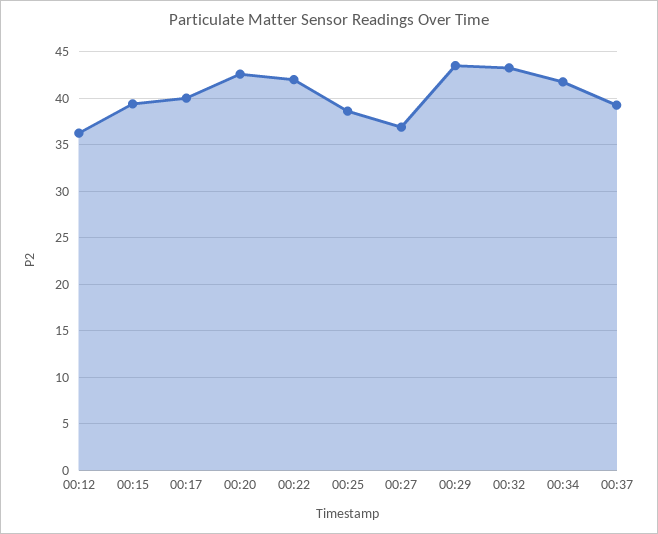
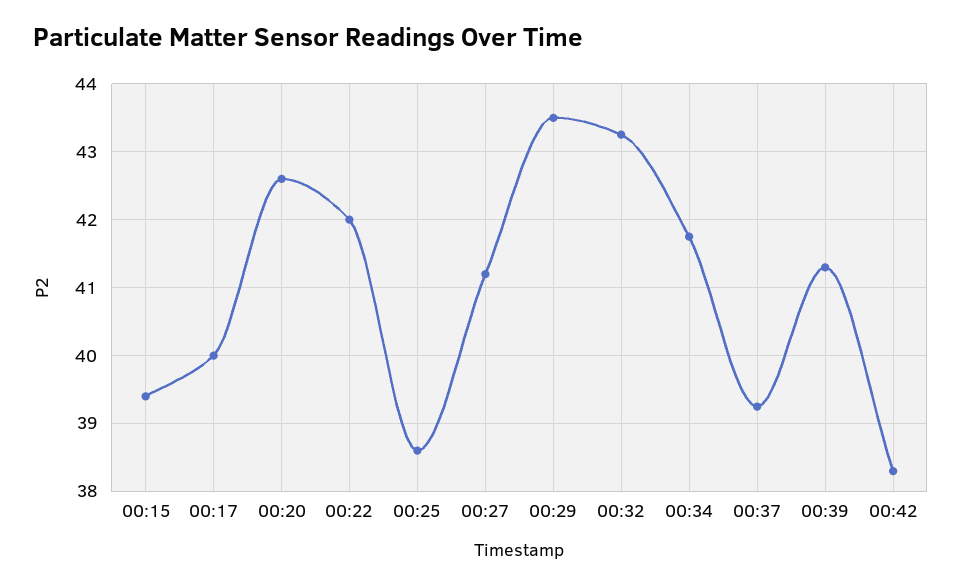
00:12: 36 -> none
00:27: 37 -> 41.2
00:39: none -> 41.3
00:42: none -> 38.3

